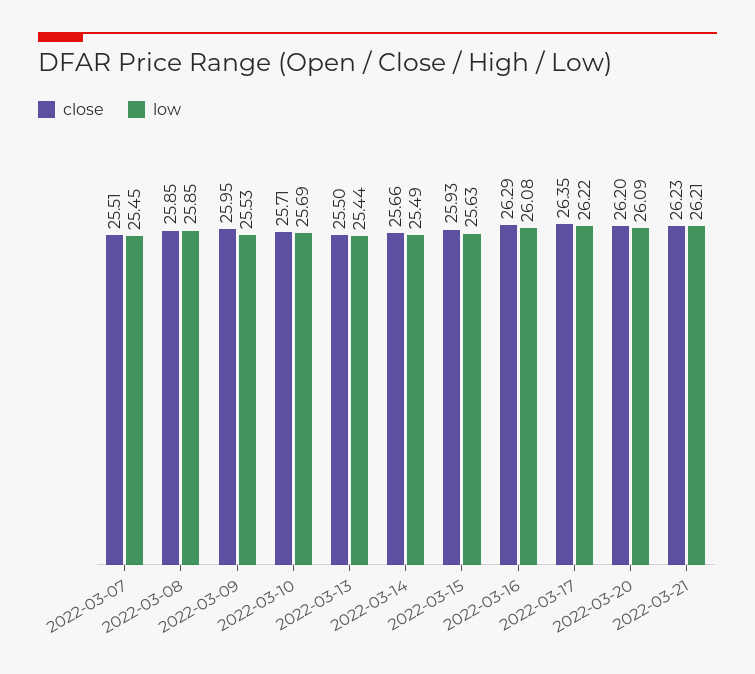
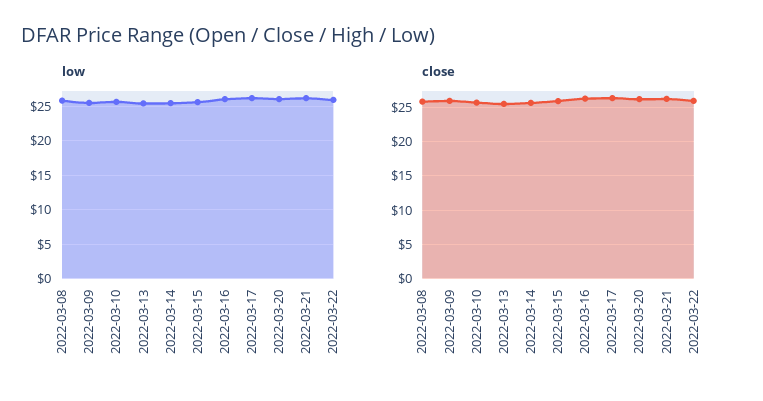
close, 2022-03-07: 25.51 -> none
low, 2022-03-07: 25.45 -> none
low, 2022-03-22: none -> 26
close, 2022-03-22: none -> 26

